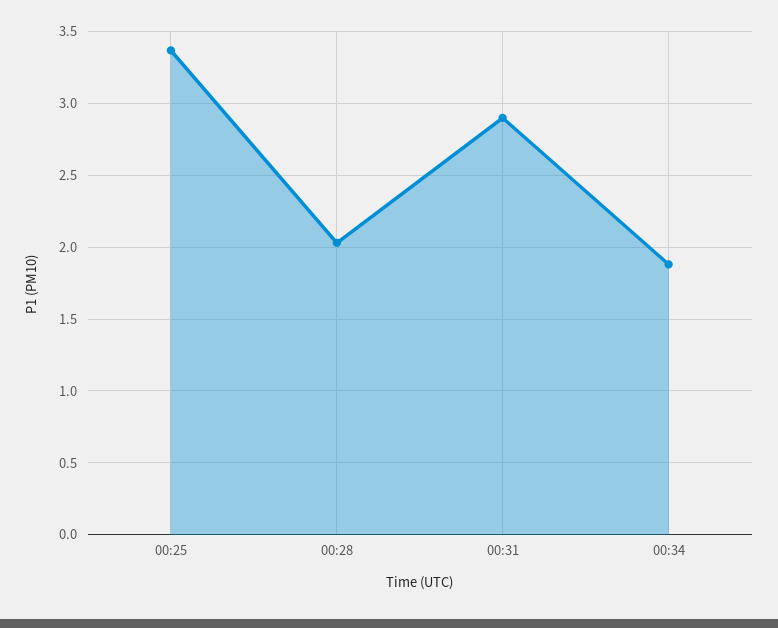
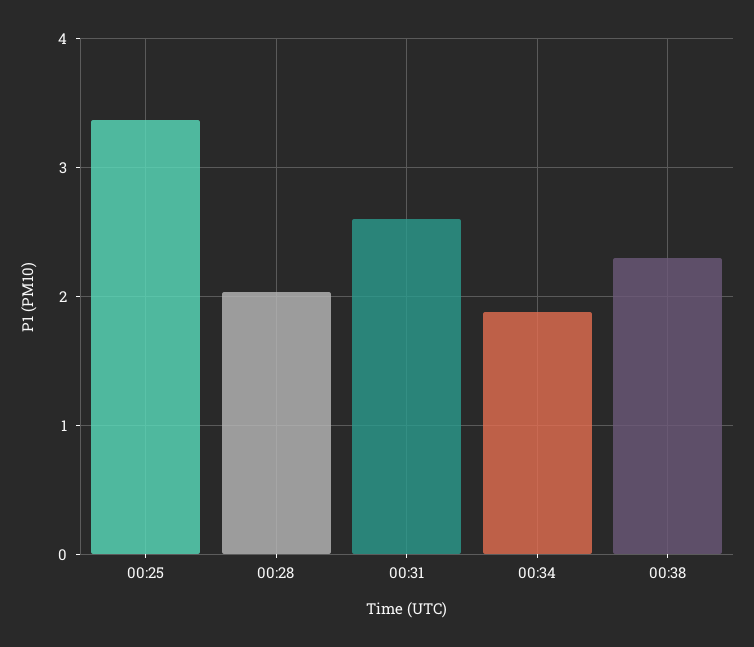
00:31: 2.9 -> 2.6
00:38: none -> 2.3

